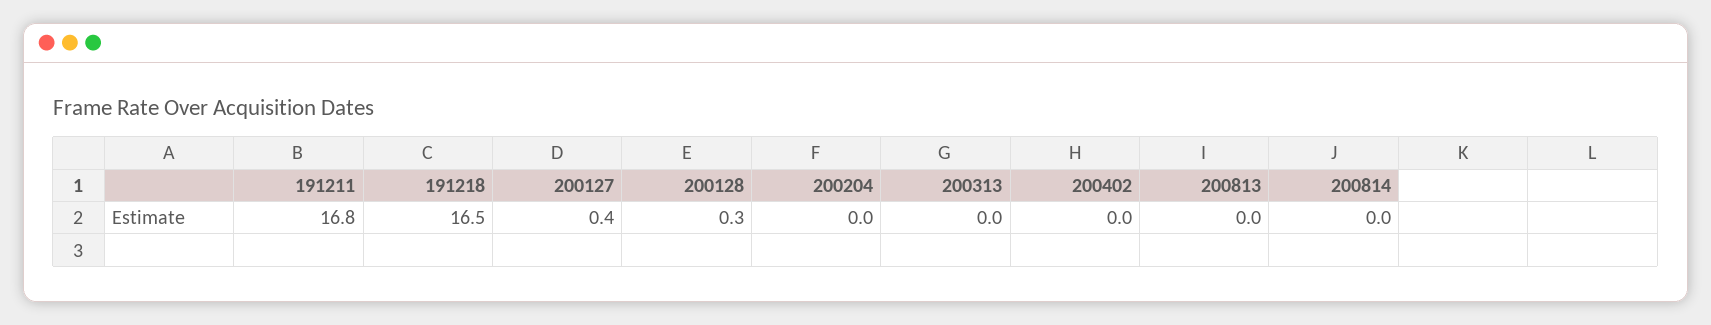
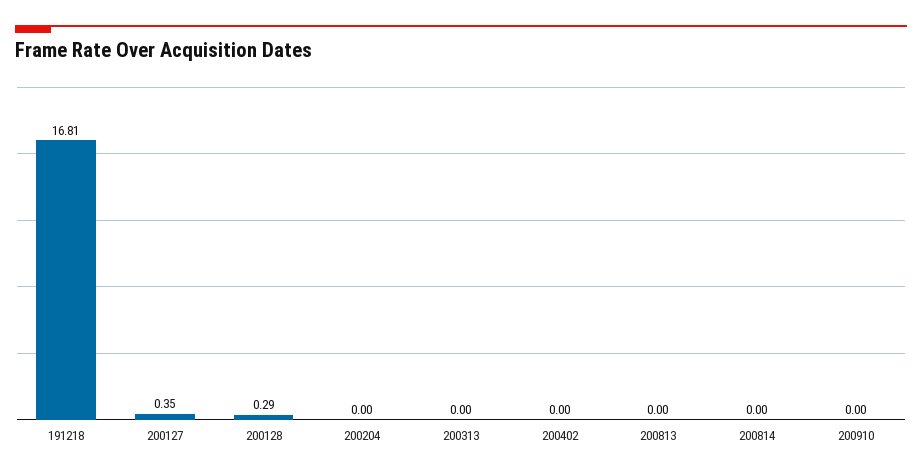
191211: 16.8 -> none
191218: 16.5 -> 16.81
200910: none -> 0

